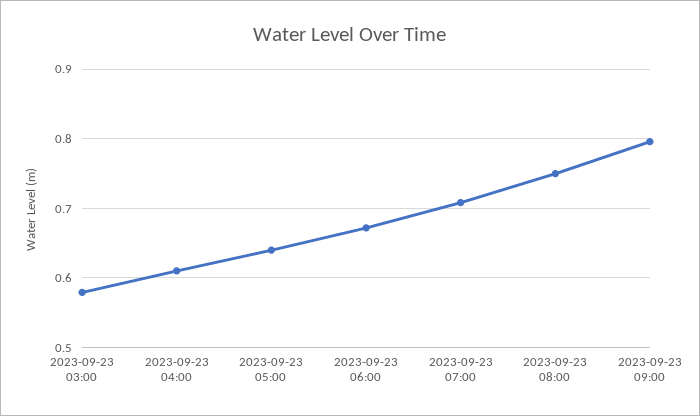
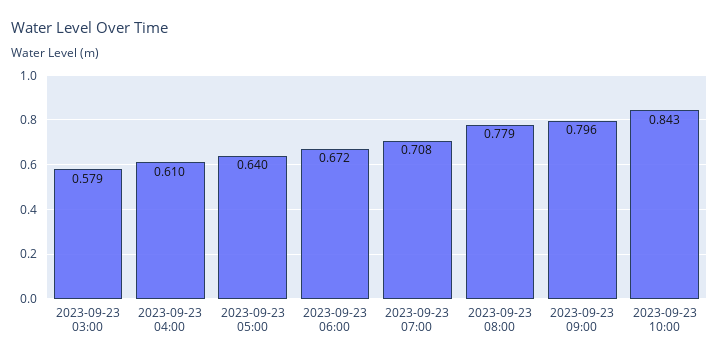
2023-09-23 08:00: 0.75 -> 0.779
2023-09-23 10:00: none -> 0.843

